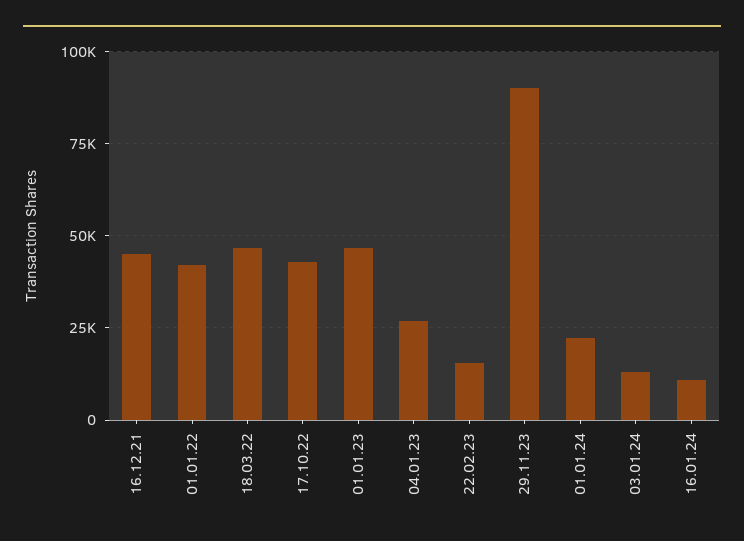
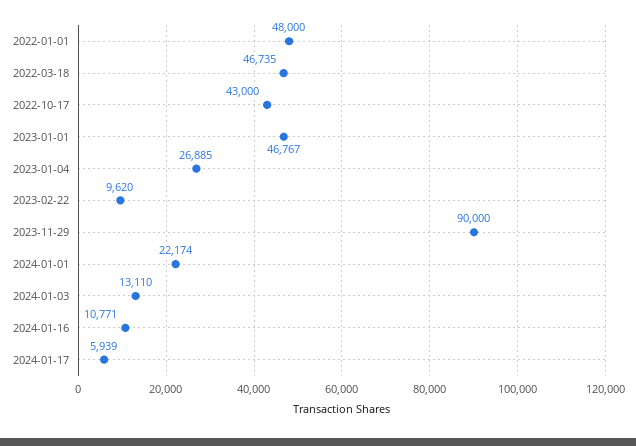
16.12.21: 45000 -> none
01.01.22: 42500 -> 48000
22.02.23: 15000 -> 9620
2024-01-17: none -> 5939

